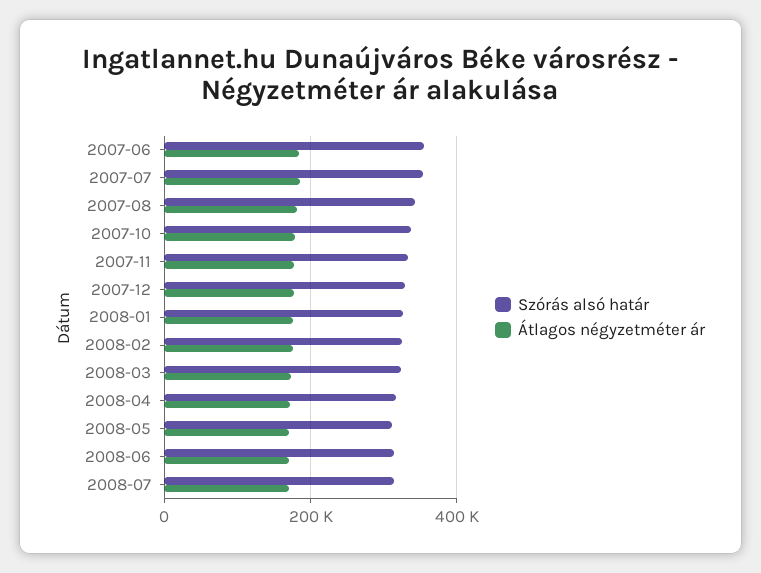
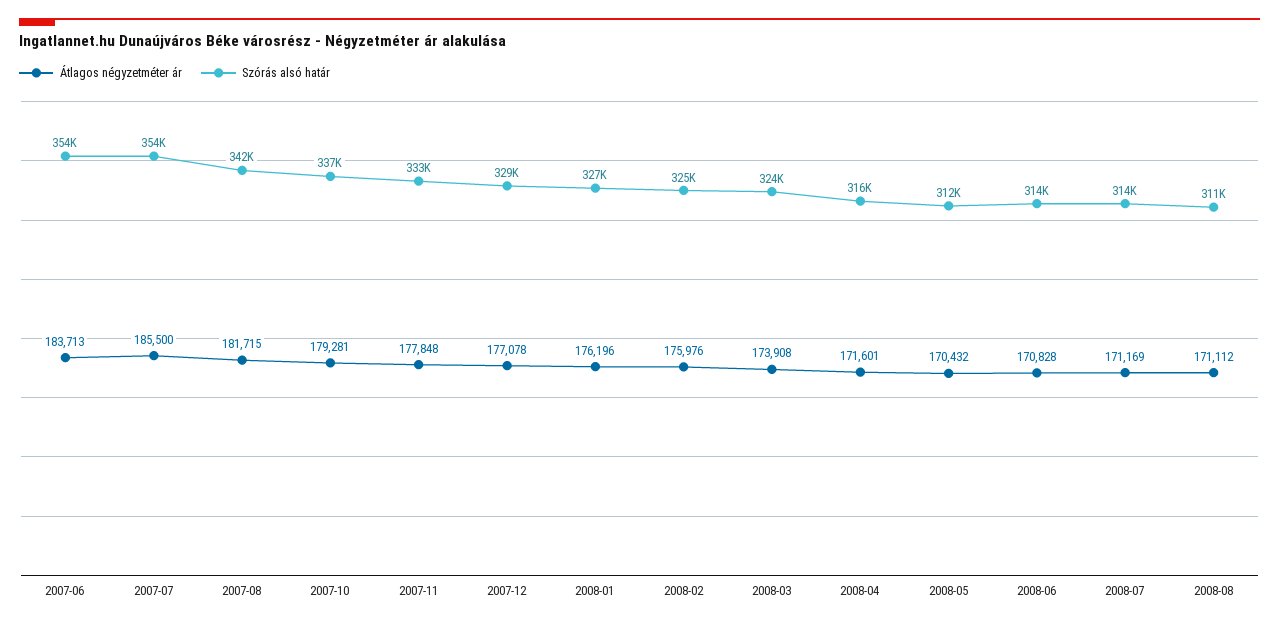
Átlagos négyzetméter ár, 2008-08: none -> 171112
Szórás alsó határ, 2008-08: none -> 311000

